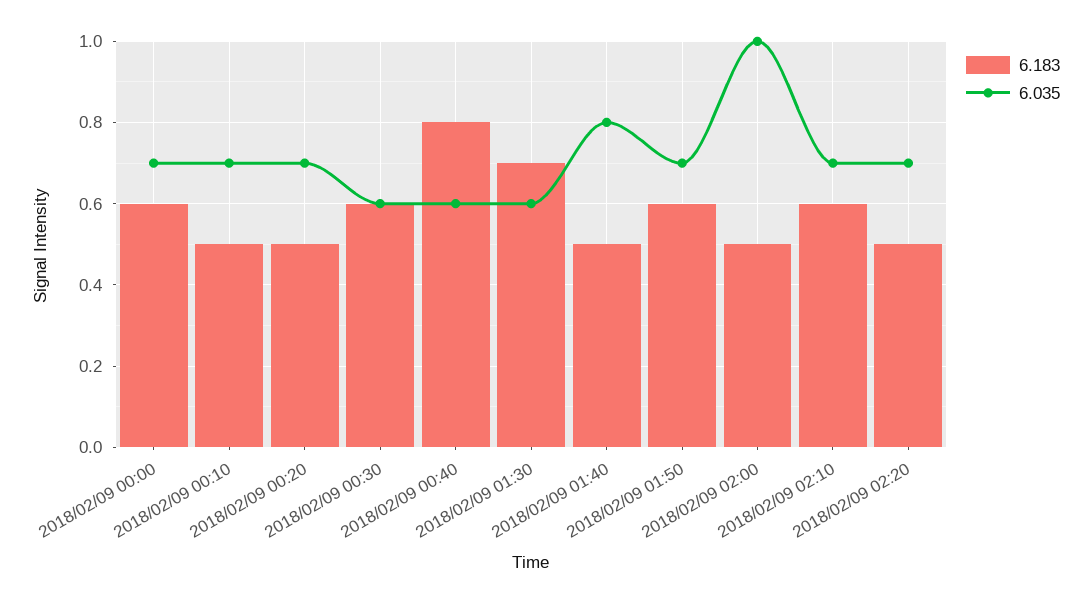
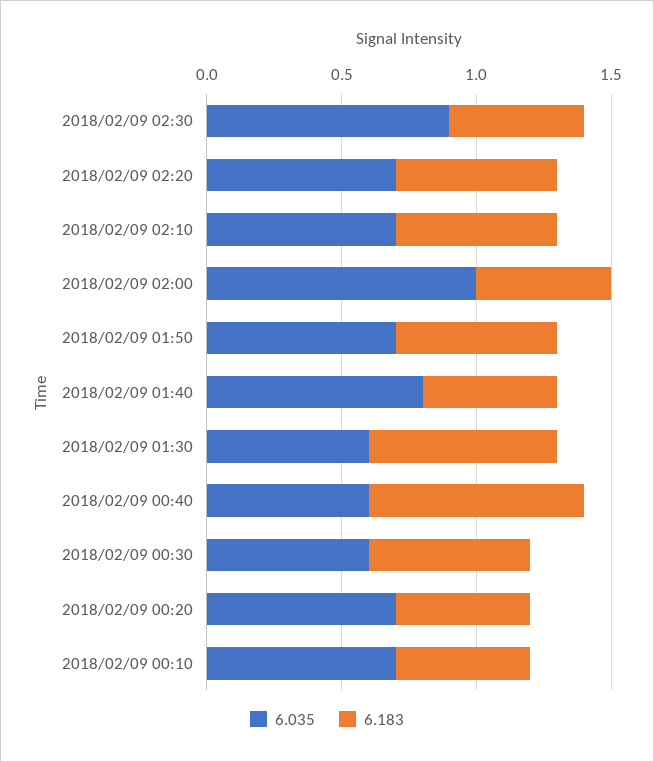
6.183, 2018/02/09 00:00: 0.6 -> none
6.035, 2018/02/09 00:00: 0.7 -> none
6.183, 2018/02/09 02:20: 0.5 -> 0.6
6.035, 2018/02/09 02:30: none -> 0.9
6.183, 2018/02/09 02:30: none -> 0.5

